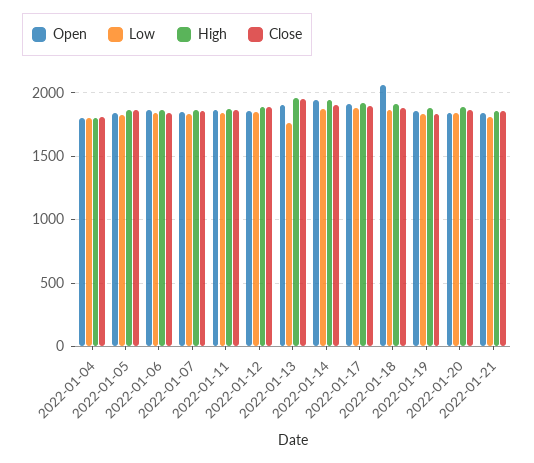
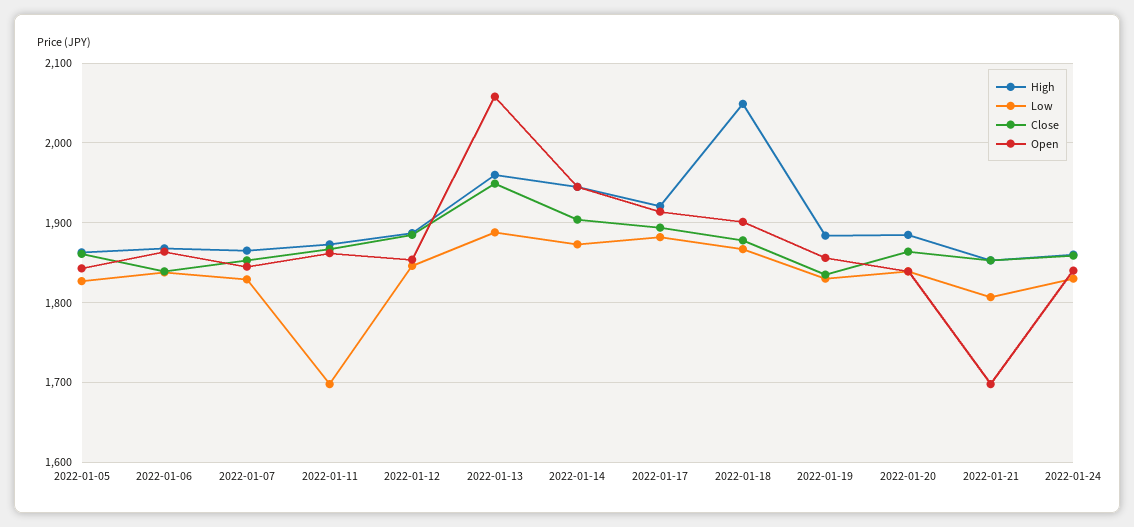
Open, 2022-01-04: 1800 -> none
Low, 2022-01-04: 1800 -> none
High, 2022-01-04: 1800 -> none
Close, 2022-01-04: 1800 -> none
Low, 2022-01-11: 1850 -> 1700
Open, 2022-01-13: 1900 -> 2060
Low, 2022-01-13: 1750 -> 1890
Open, 2022-01-18: 2050 -> 1900
High, 2022-01-18: 1900 -> 2050
Open, 2022-01-21: 1850 -> 1700
High, 2022-01-24: none -> 1860
Low, 2022-01-24: none -> 1830
Close, 2022-01-24: none -> 1860
Open, 2022-01-24: none -> 1840

